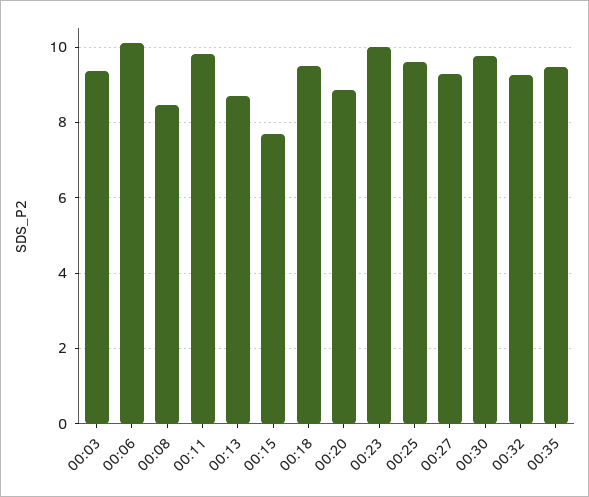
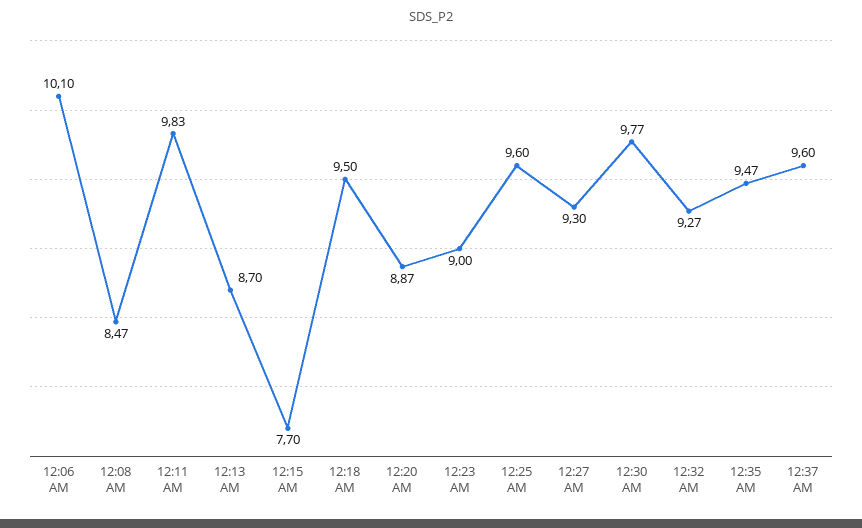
00:03: 9.4 -> none
00:23: 10 -> 9
12:37 AM: none -> 9.6

